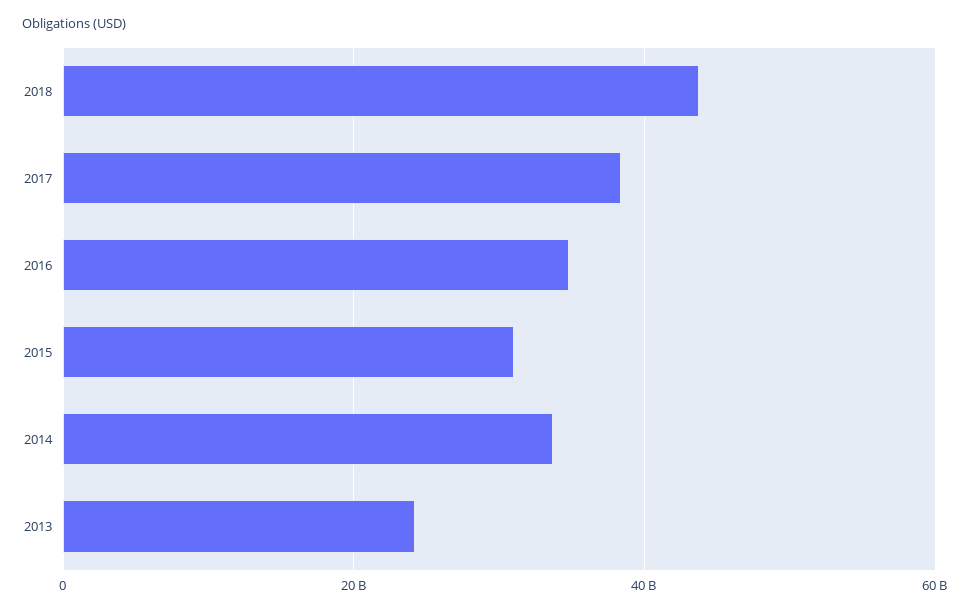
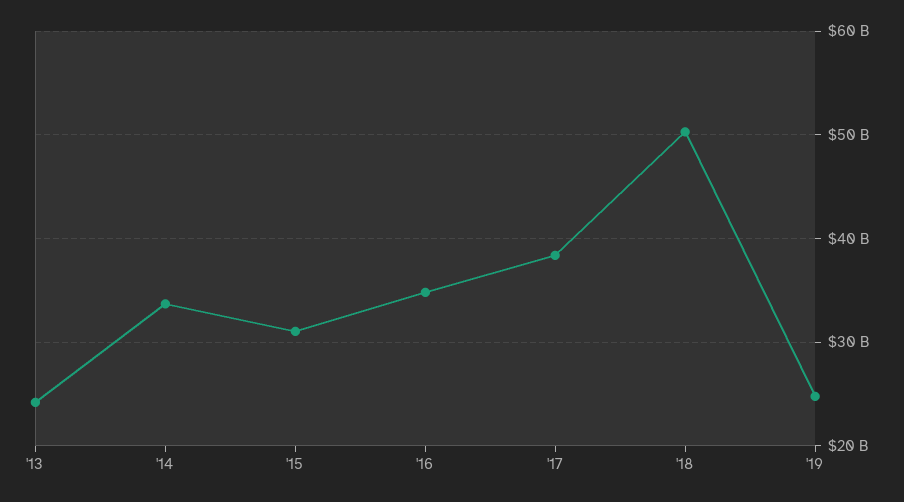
2018: 44000000000 -> 50000000000
'19: none -> 25000000000

